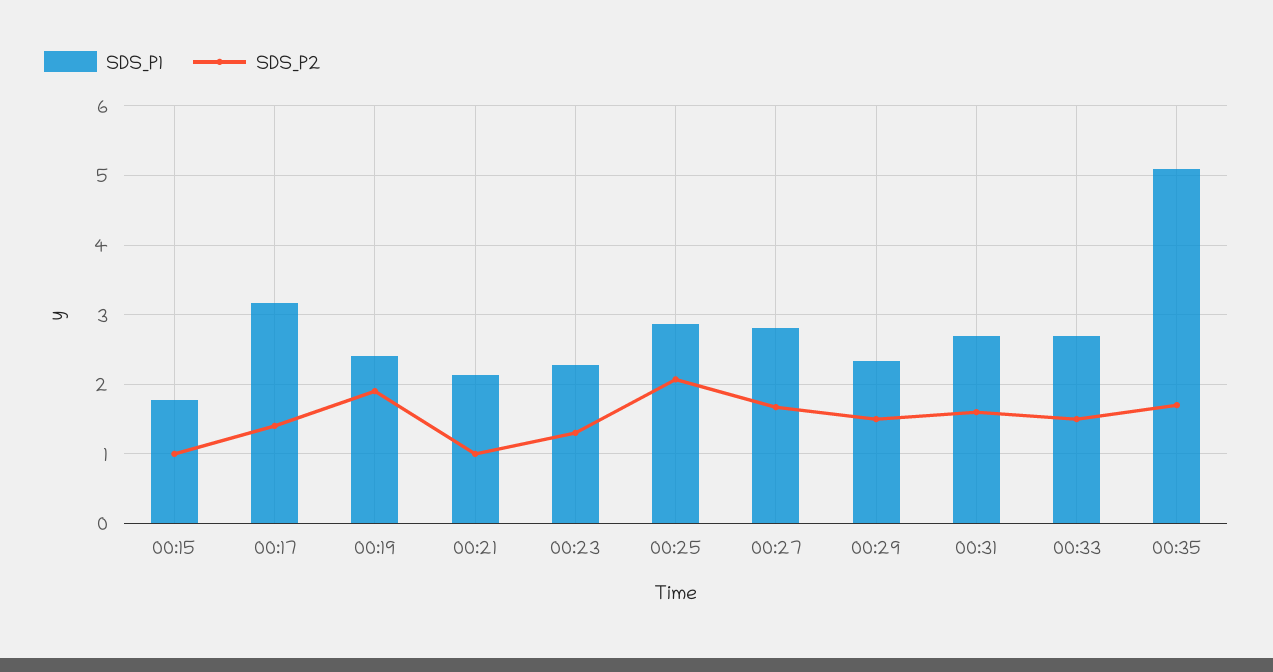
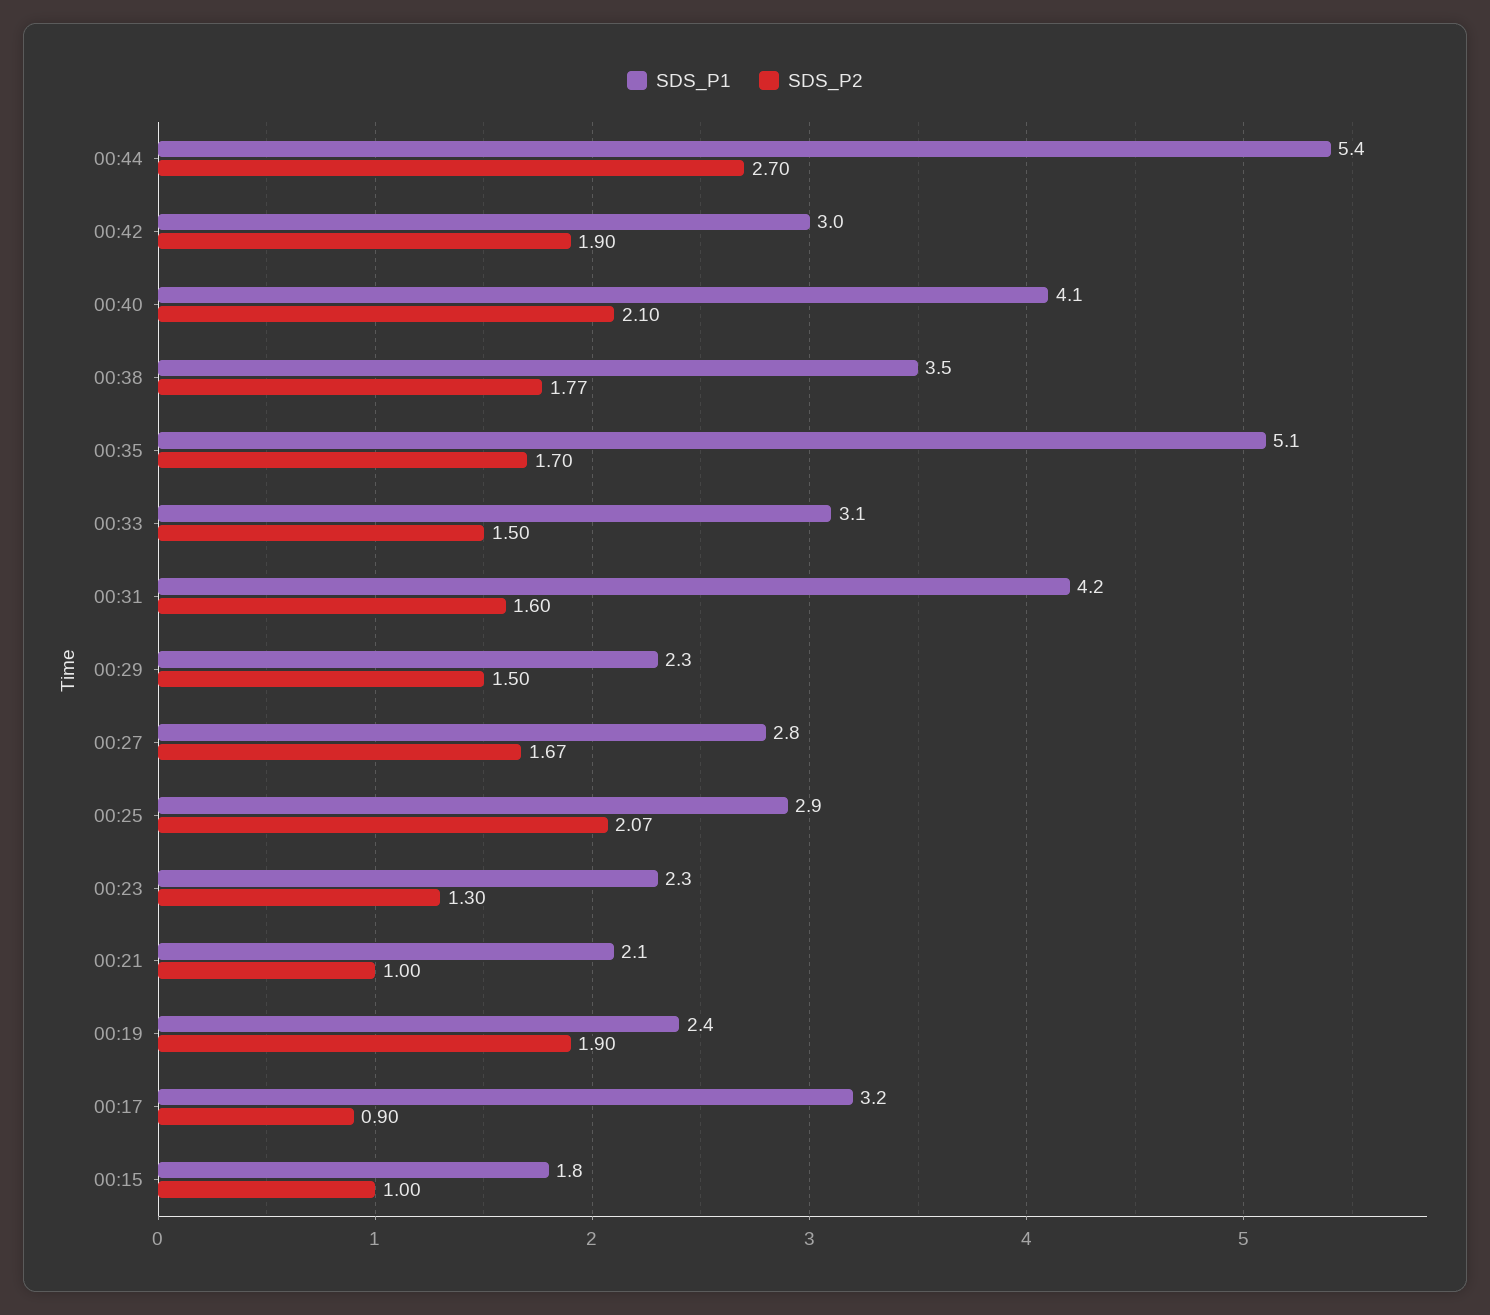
SDS_P2, 00:17: 1.4 -> 0.9
SDS_P1, 00:31: 2.7 -> 4.2
SDS_P1, 00:33: 2.7 -> 3.1
SDS_P1, 00:44: none -> 5.4
SDS_P2, 00:44: none -> 2.7
SDS_P1, 00:42: none -> 3
SDS_P2, 00:42: none -> 1.9
SDS_P1, 00:40: none -> 4.1
SDS_P2, 00:40: none -> 2.1
SDS_P1, 00:38: none -> 3.5
SDS_P2, 00:38: none -> 1.77

